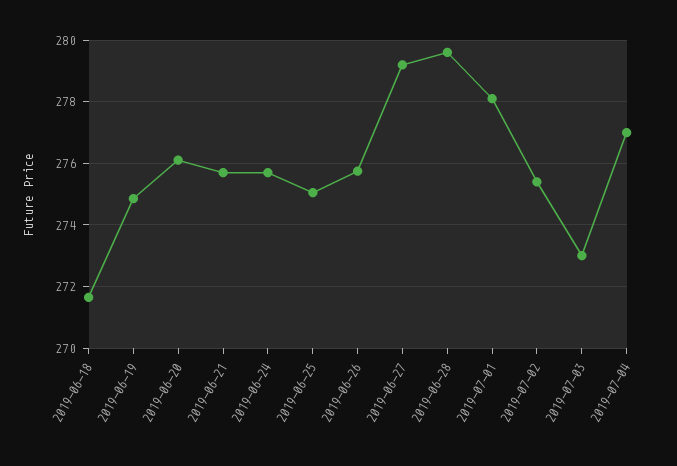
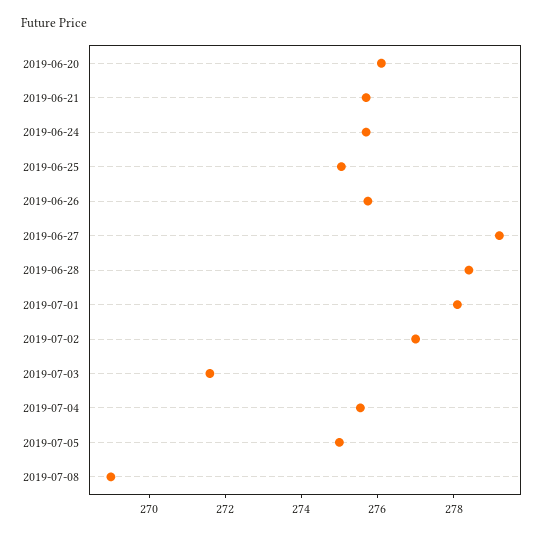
2019-06-18: 271.6 -> none
2019-06-19: 274.8 -> none
2019-06-28: 279.6 -> 278.5
2019-07-02: 275.4 -> 277
2019-07-03: 273 -> 271.5
2019-07-04: 277 -> 275.5
2019-07-05: none -> 275
2019-07-08: none -> 269

